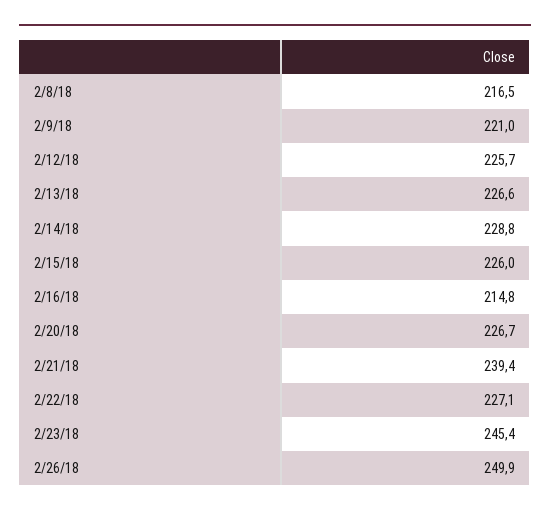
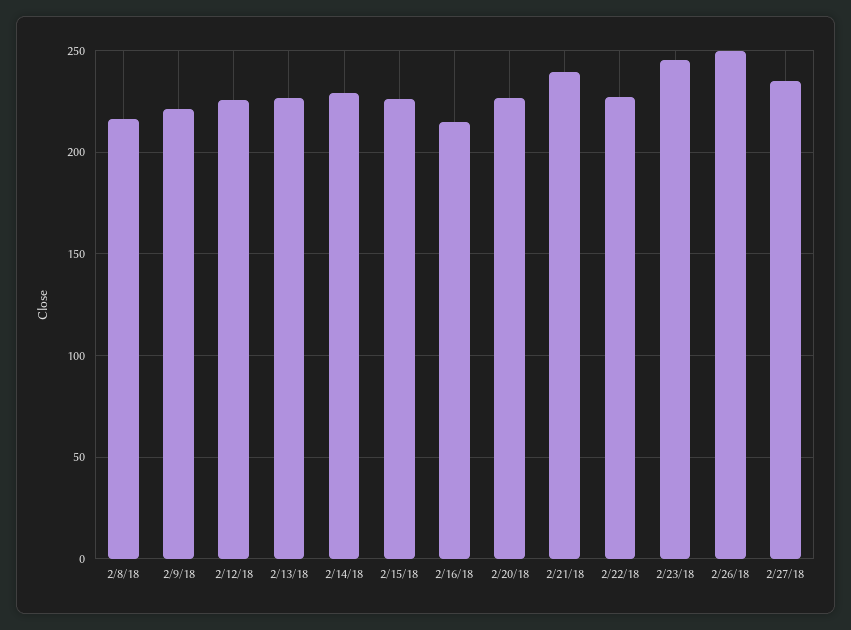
2/27/18: none -> 235

